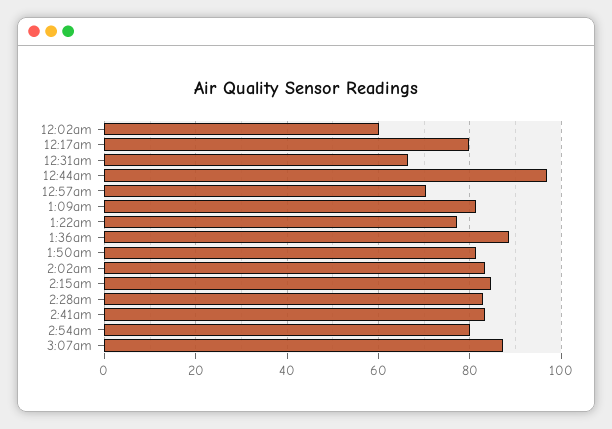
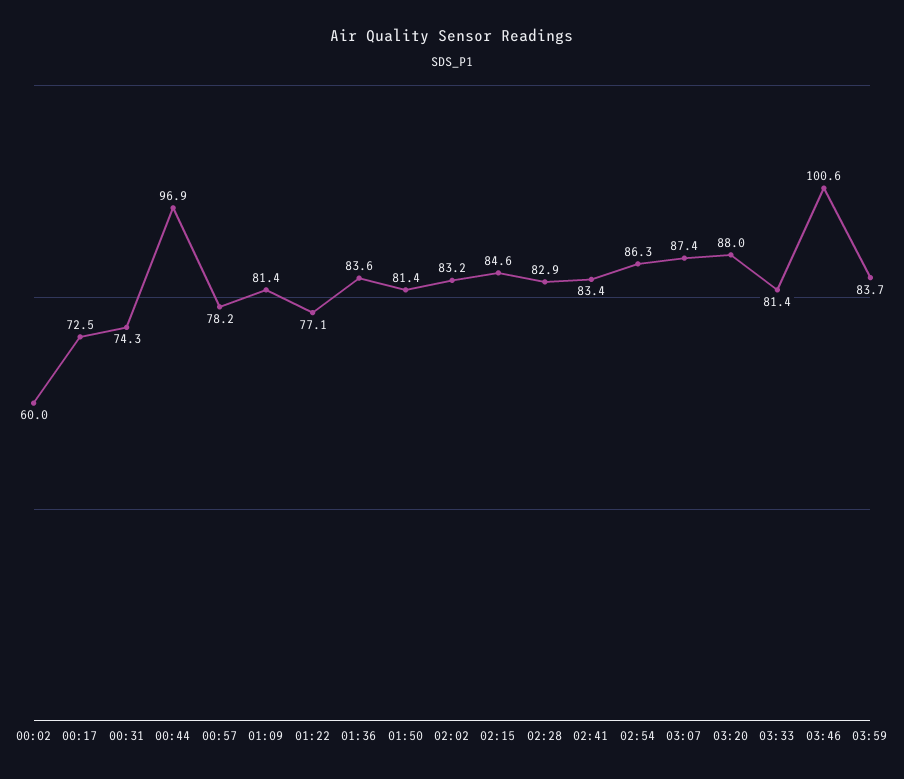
12:17am: 80 -> 72.5
12:31am: 66 -> 74.3
12:57am: 70 -> 78.2
1:36am: 88 -> 83.6
2:54am: 80 -> 86.3
03:20: none -> 88
03:33: none -> 81.4
03:46: none -> 100.6
03:59: none -> 83.7

